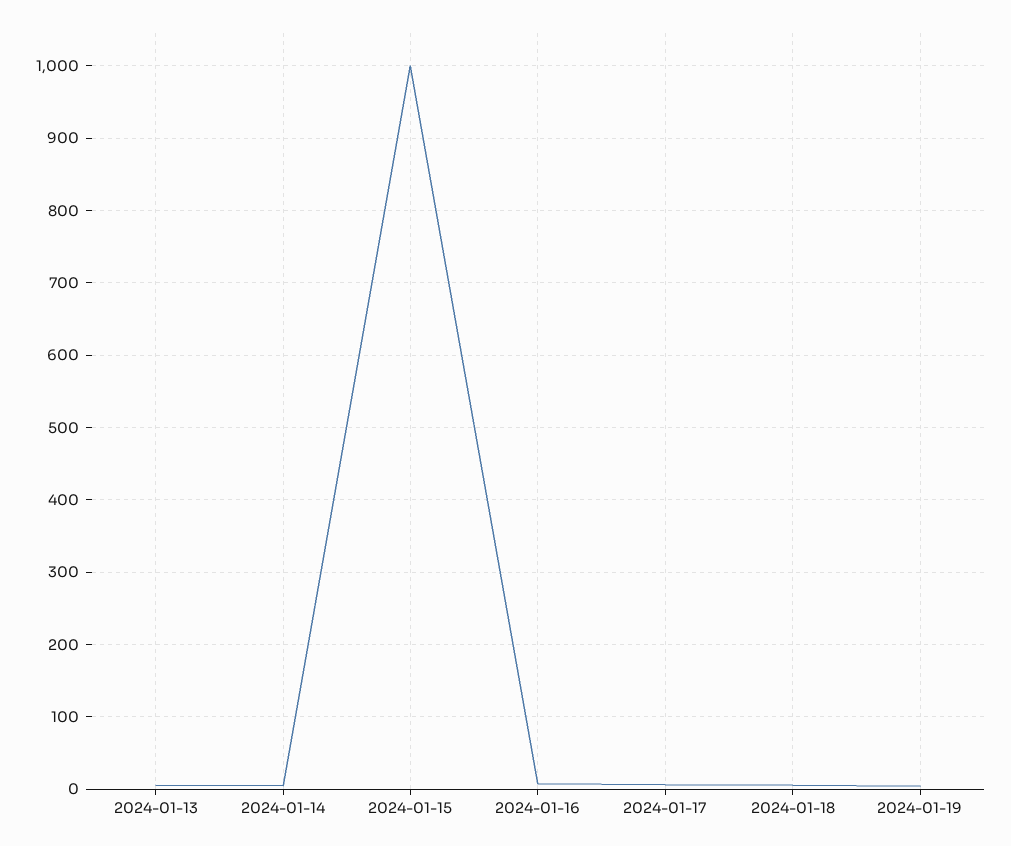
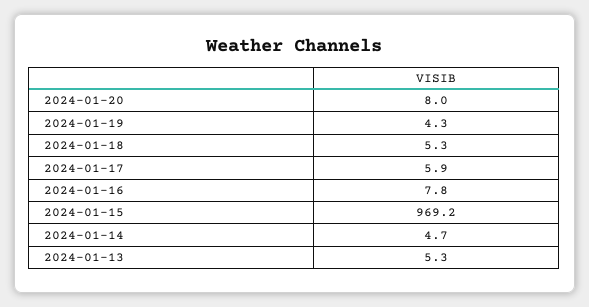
2024-01-15: 1000 -> 969.2
2024-01-20: none -> 8

